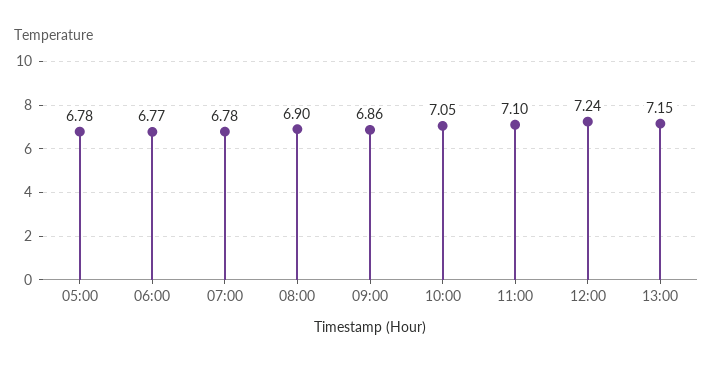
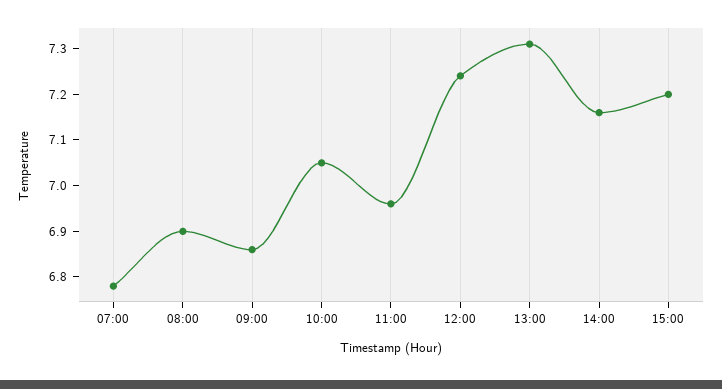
05:00: 6.78 -> none
06:00: 6.77 -> none
11:00: 7.1 -> 6.95
13:00: 7.15 -> 7.3
14:00: none -> 7.15
15:00: none -> 7.2

